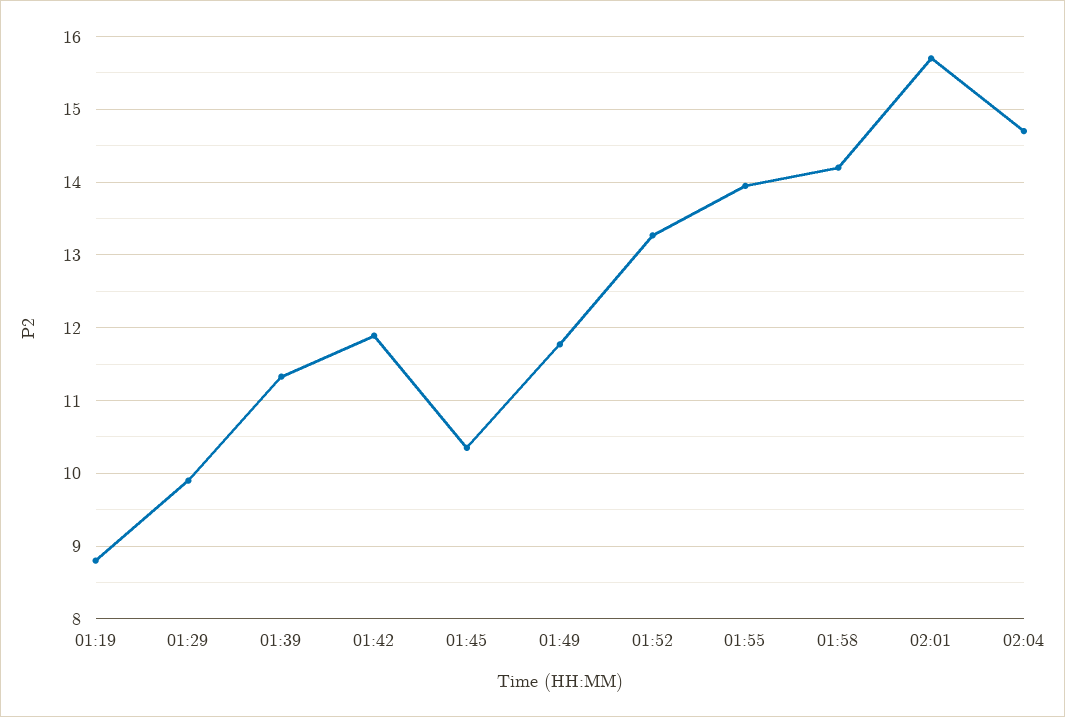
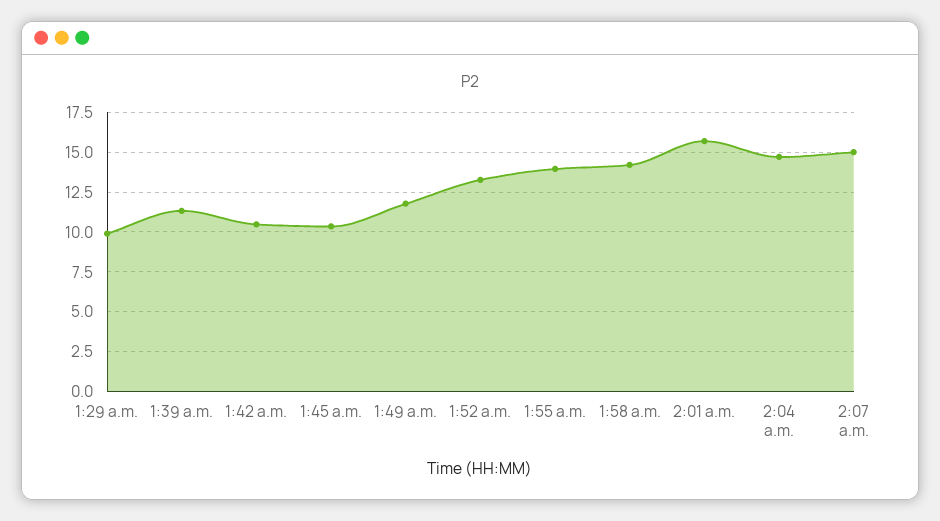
01:19: 8.8 -> none
01:42: 11.9 -> 10.5
2:07 a.m.: none -> 15

